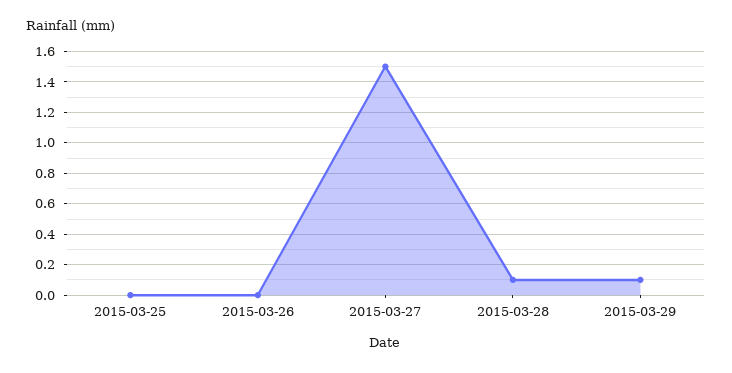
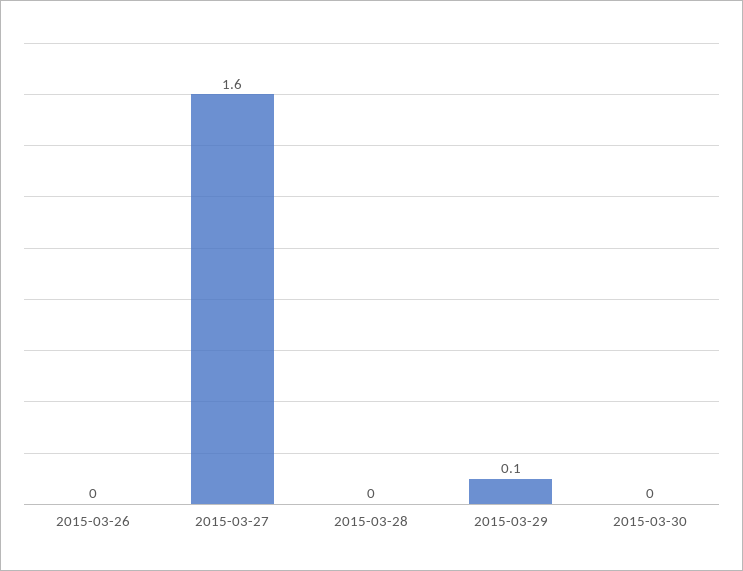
2015-03-25: 0 -> none
2015-03-27: 1.5 -> 1.6
2015-03-28: 0.1 -> 0
2015-03-30: none -> 0

